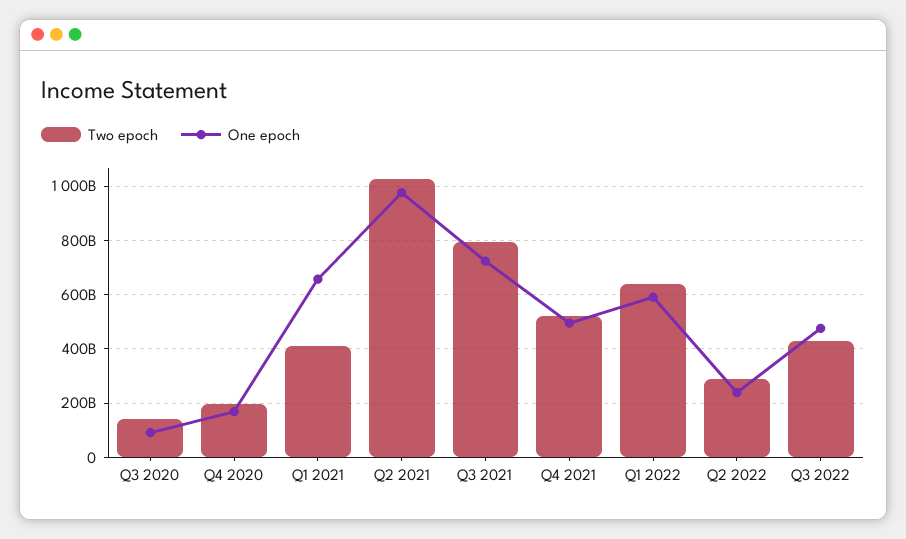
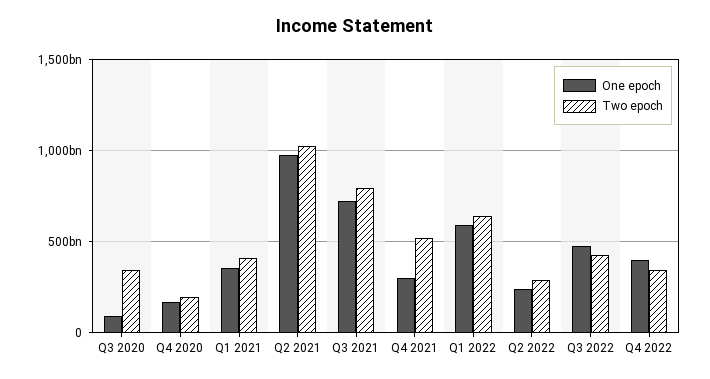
Two epoch, Q3 2020: 150000000000 -> 350000000000
One epoch, Q1 2021: 650000000000 -> 350000000000
One epoch, Q4 2021: 500000000000 -> 300000000000
One epoch, Q4 2022: none -> 400000000000
Two epoch, Q4 2022: none -> 350000000000

